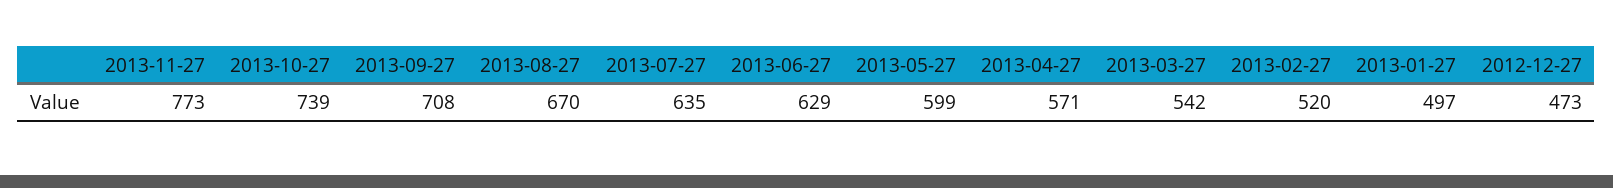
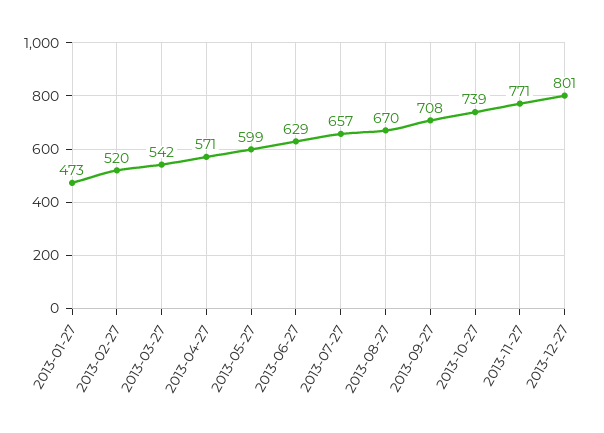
2013-11-27: 773 -> 771
2013-07-27: 635 -> 657
2013-01-27: 497 -> 473
2012-12-27: 473 -> none
2013-12-27: none -> 801

